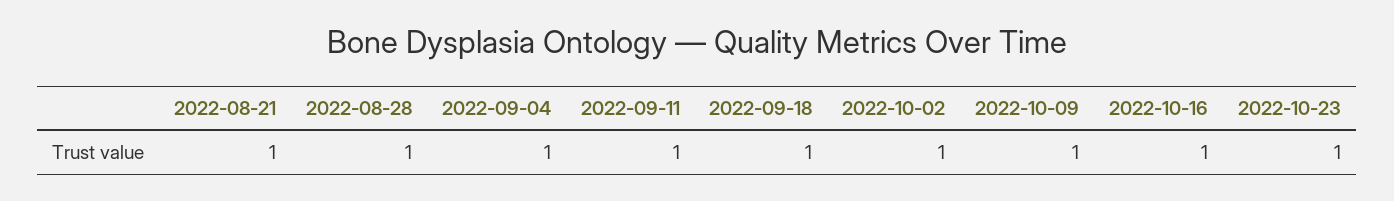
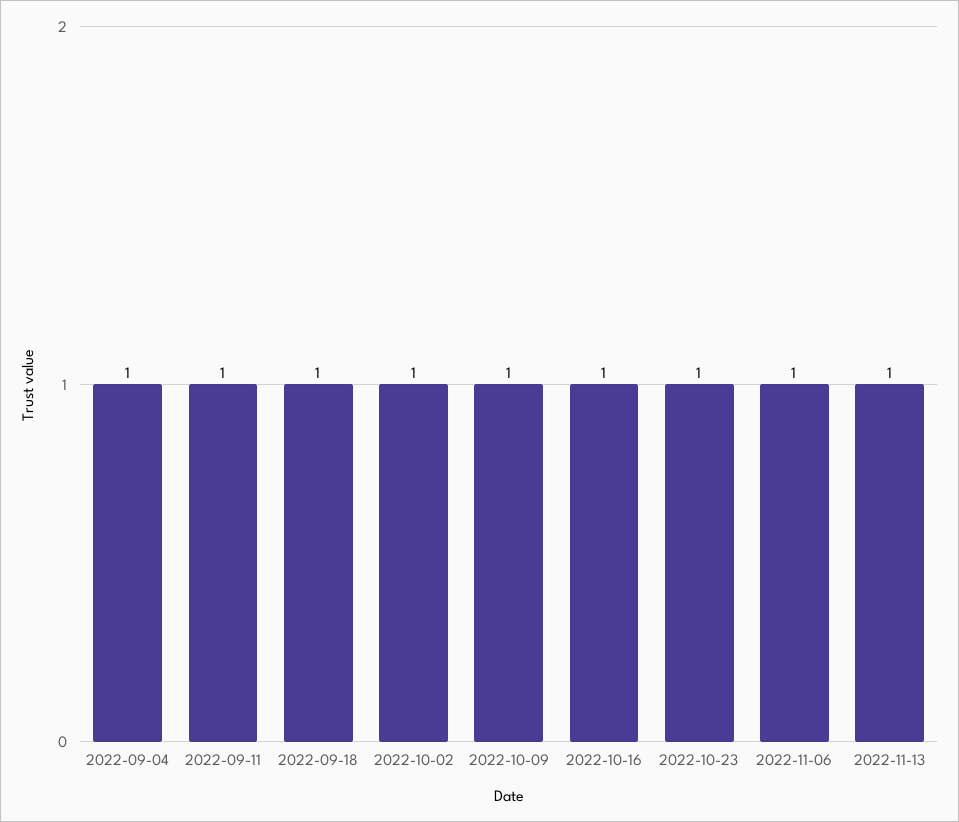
2022-08-21: 1 -> none
2022-08-28: 1 -> none
2022-11-06: none -> 1
2022-11-13: none -> 1

